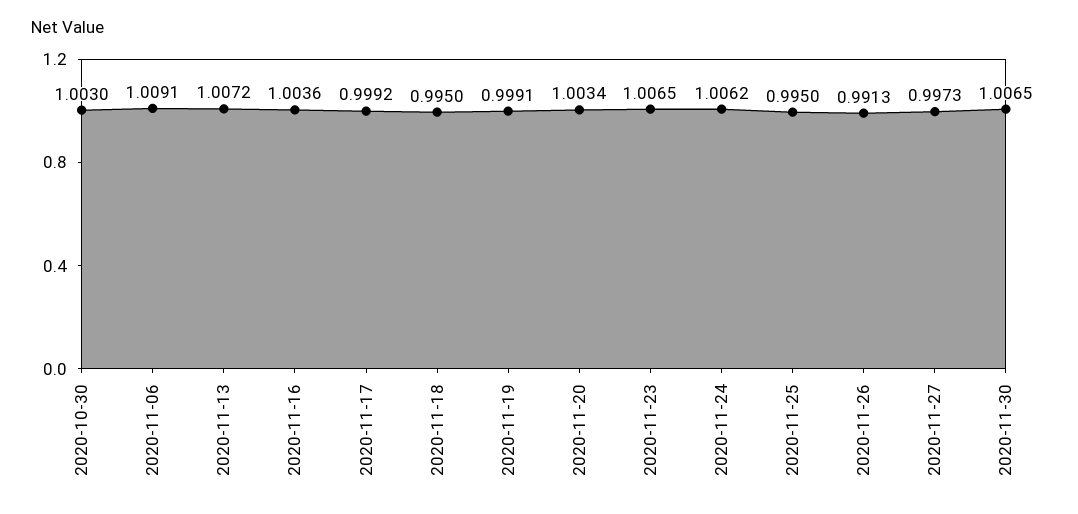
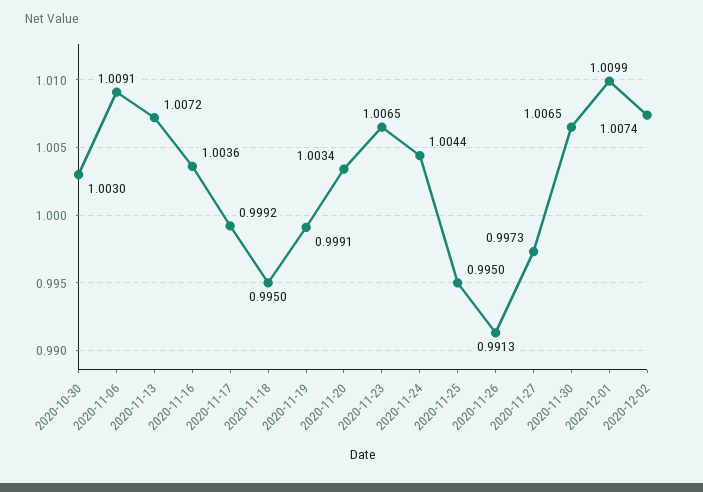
2020-11-24: 1.0062 -> 1.0044
2020-12-01: none -> 1.0099
2020-12-02: none -> 1.0074

